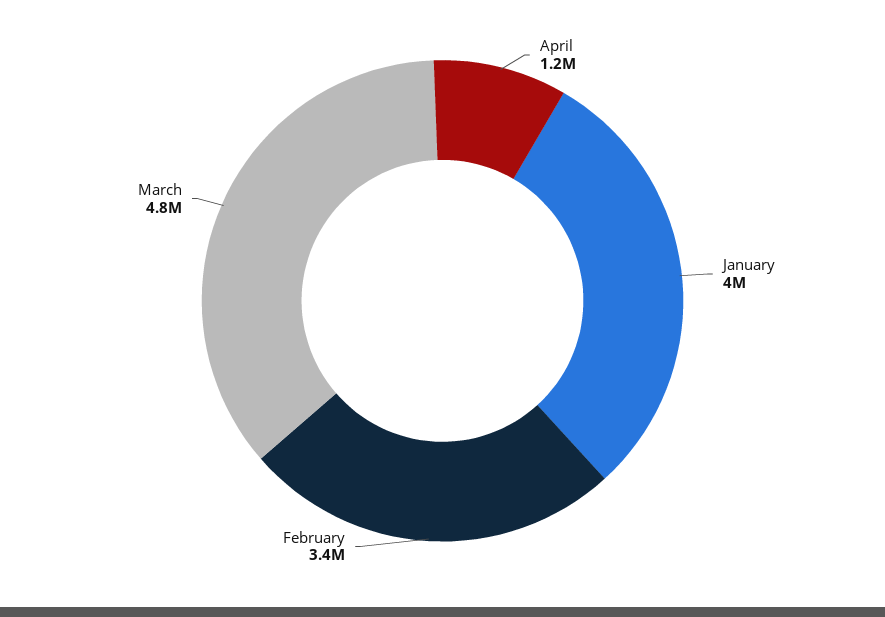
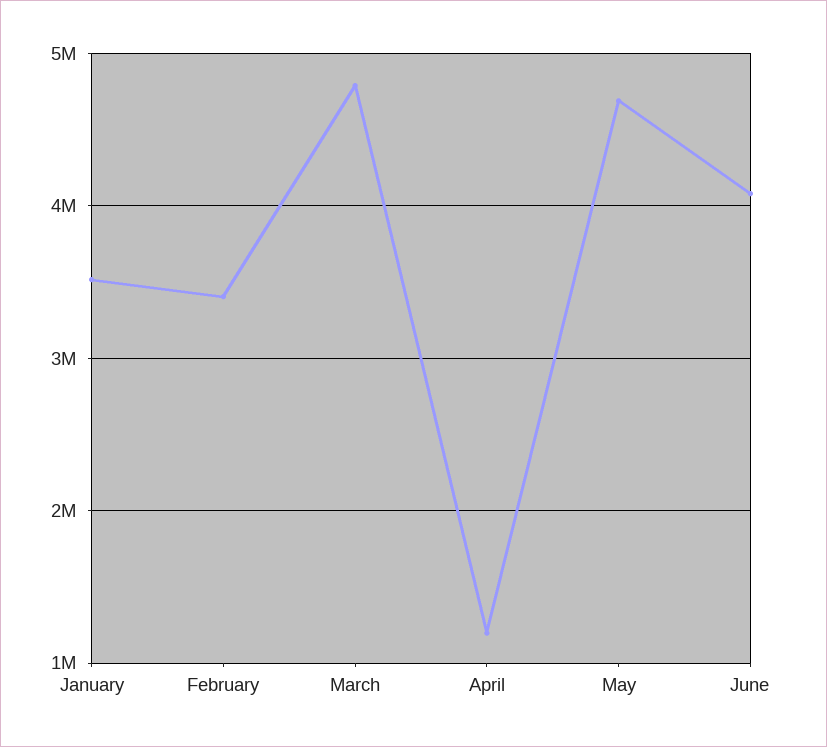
January: 4000000 -> 3500000
May: none -> 4700000
June: none -> 4100000

